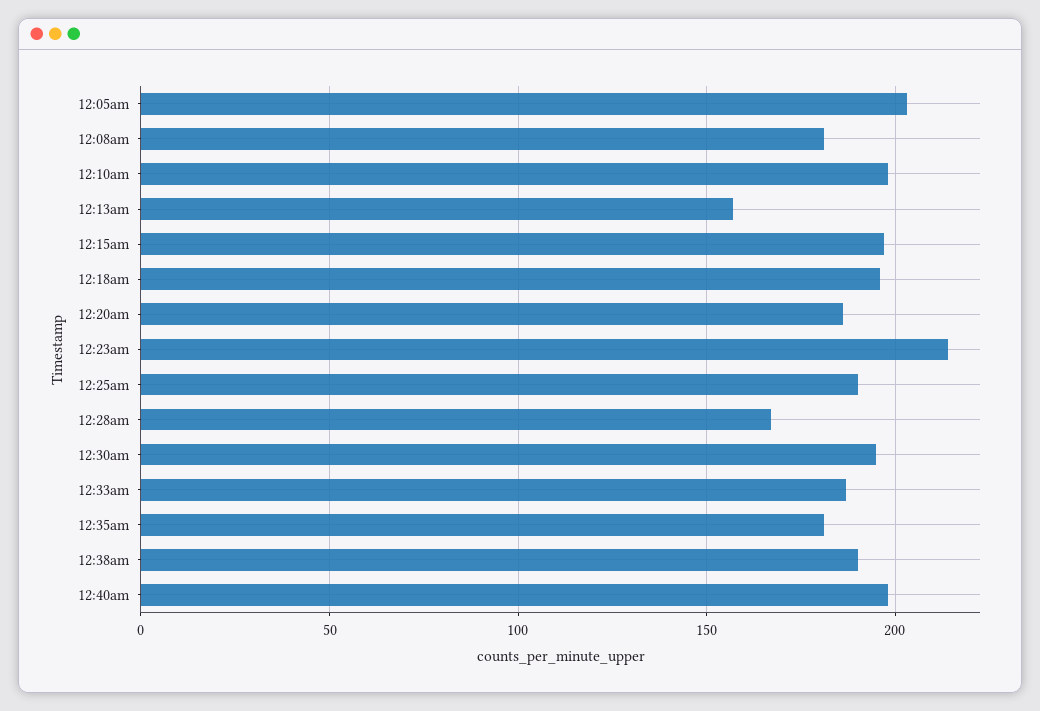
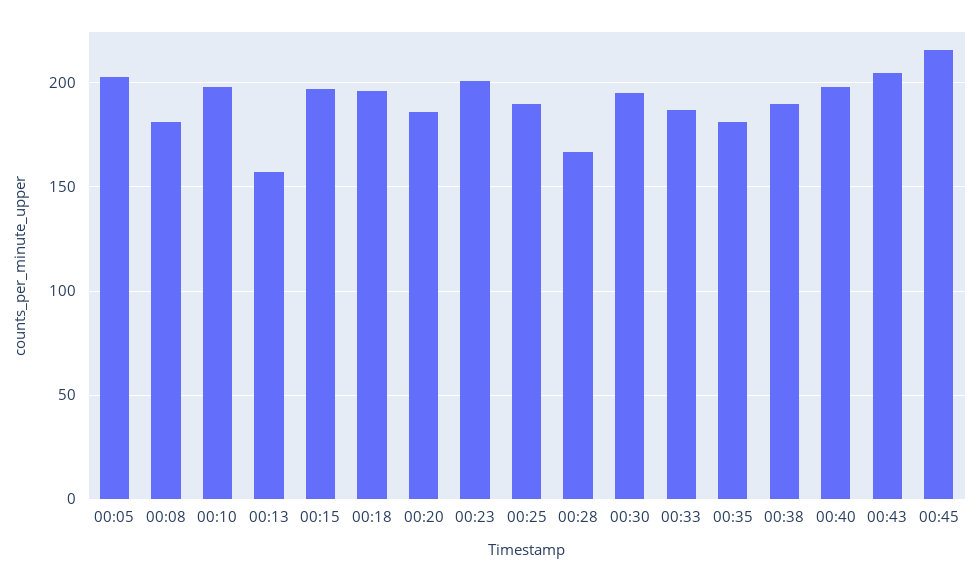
12:23am: 215 -> 200
00:43: none -> 205
00:45: none -> 215

